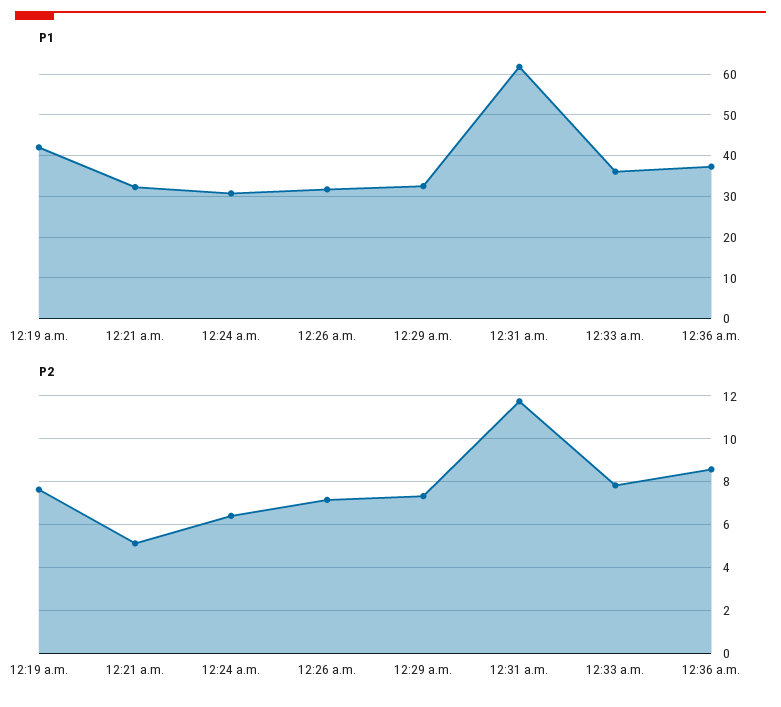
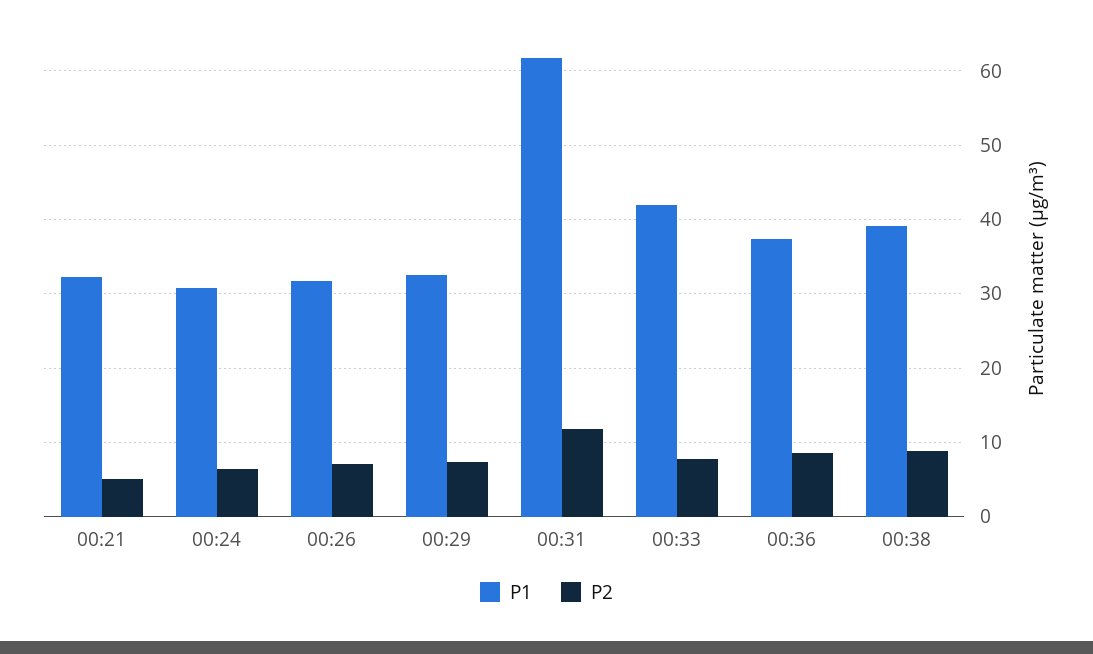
P1, 12:19 a.m.: 42 -> none
P1, 12:33 a.m.: 36 -> 42
P2, 12:19 a.m.: 7.5 -> none
P1, 00:38: none -> 39
P2, 00:38: none -> 9

